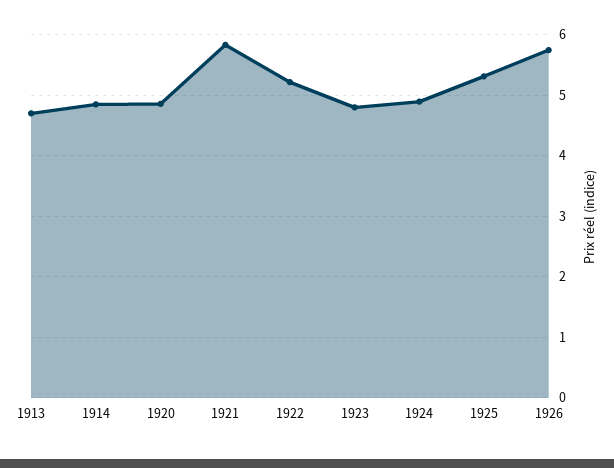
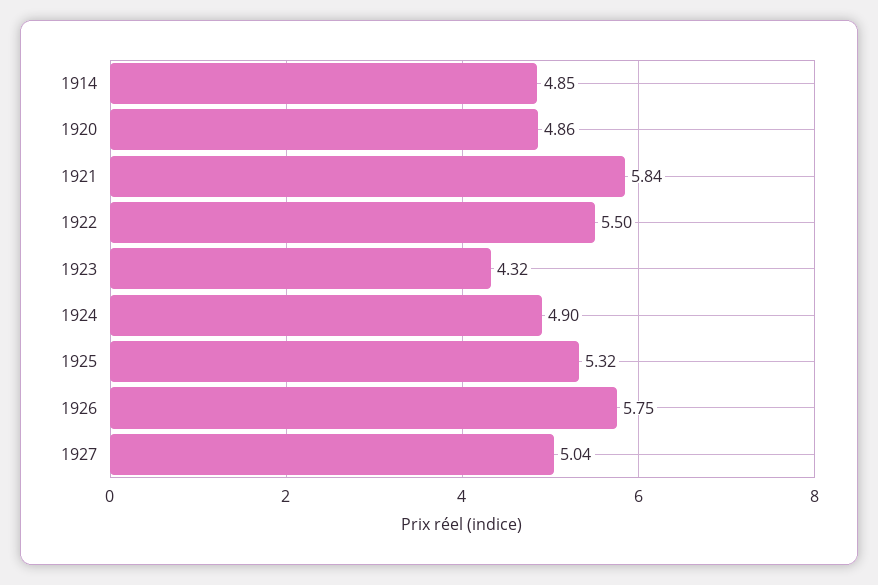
1913: 4.7 -> none
1922: 5.2 -> 5.5
1923: 4.8 -> 4.32
1927: none -> 5.04

